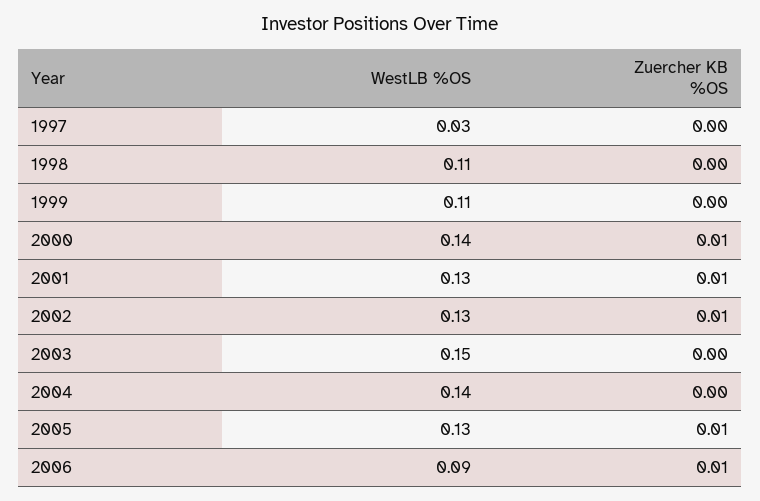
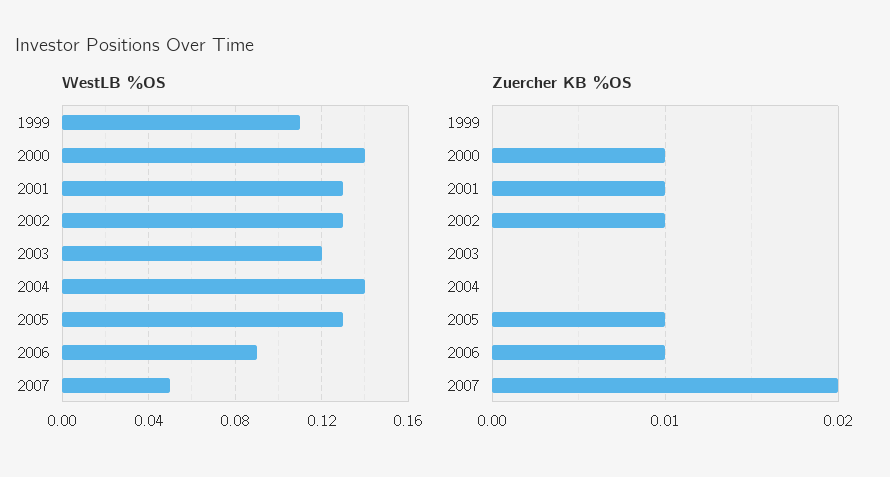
WestLB %OS, 1997: 0.03 -> none
Zuercher KB %OS, 1997: 0 -> none
WestLB %OS, 1998: 0.11 -> none
Zuercher KB %OS, 1998: 0 -> none
WestLB %OS, 2003: 0.15 -> 0.12
WestLB %OS, 2007: none -> 0.05
Zuercher KB %OS, 2007: none -> 0.02

